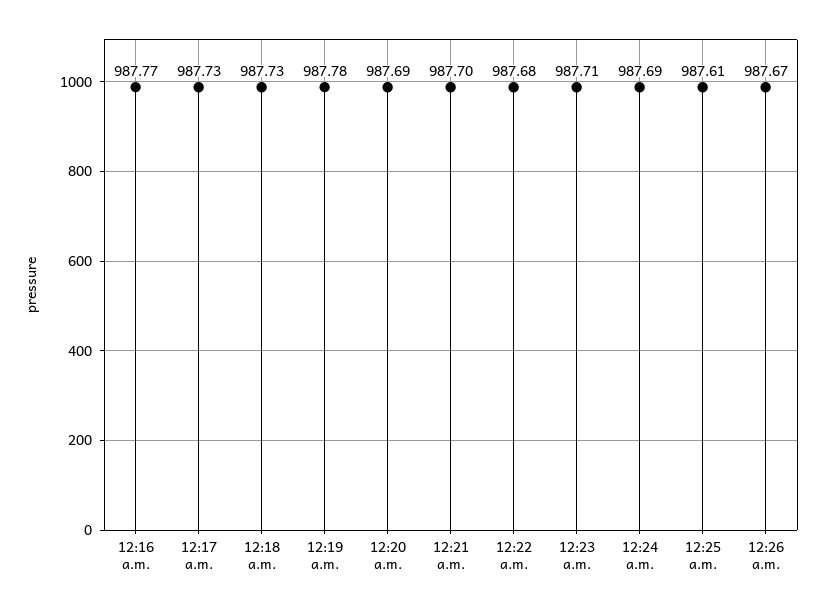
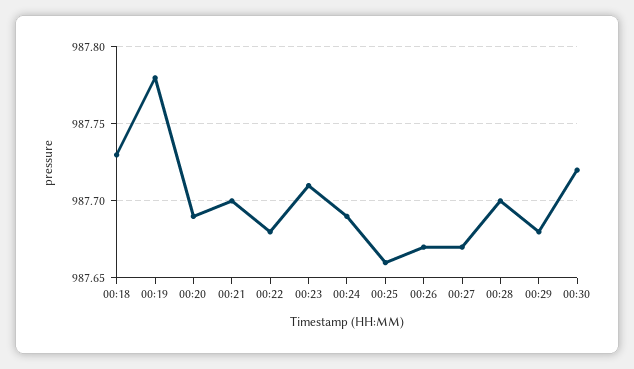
12:16 a.m.: 987.77 -> none
12:17 a.m.: 987.73 -> none
12:25 a.m.: 987.61 -> 987.66
00:27: none -> 987.67
00:28: none -> 987.7
00:29: none -> 987.68
00:30: none -> 987.72

